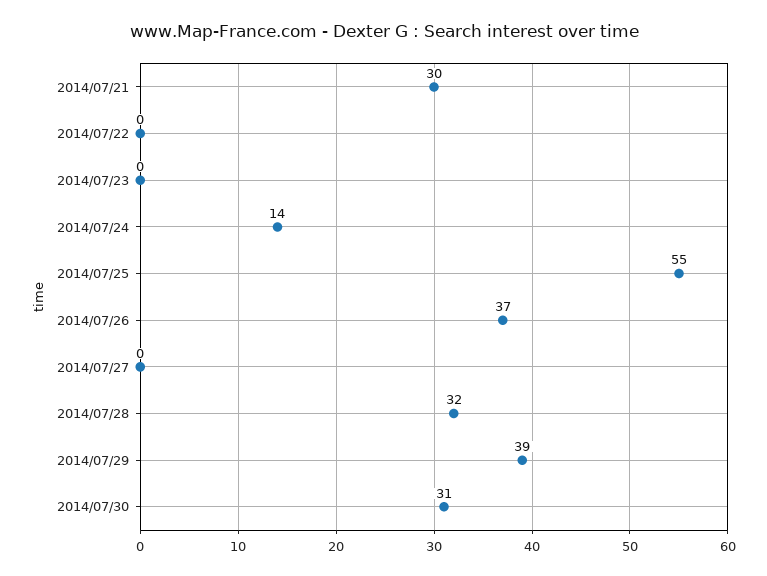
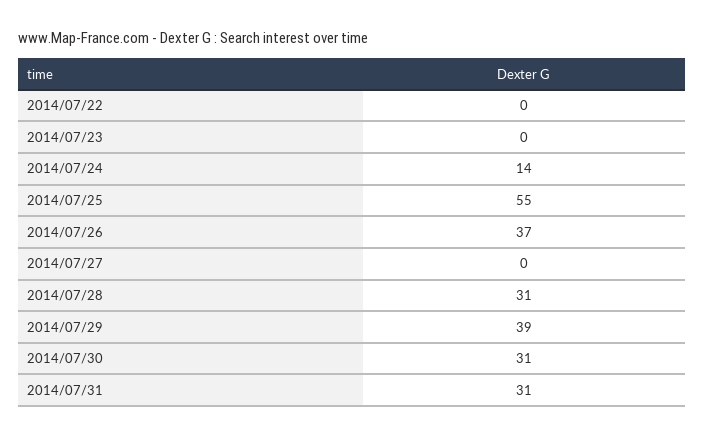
2014/07/21: 30 -> none
2014/07/28: 32 -> 31
2014/07/31: none -> 31

